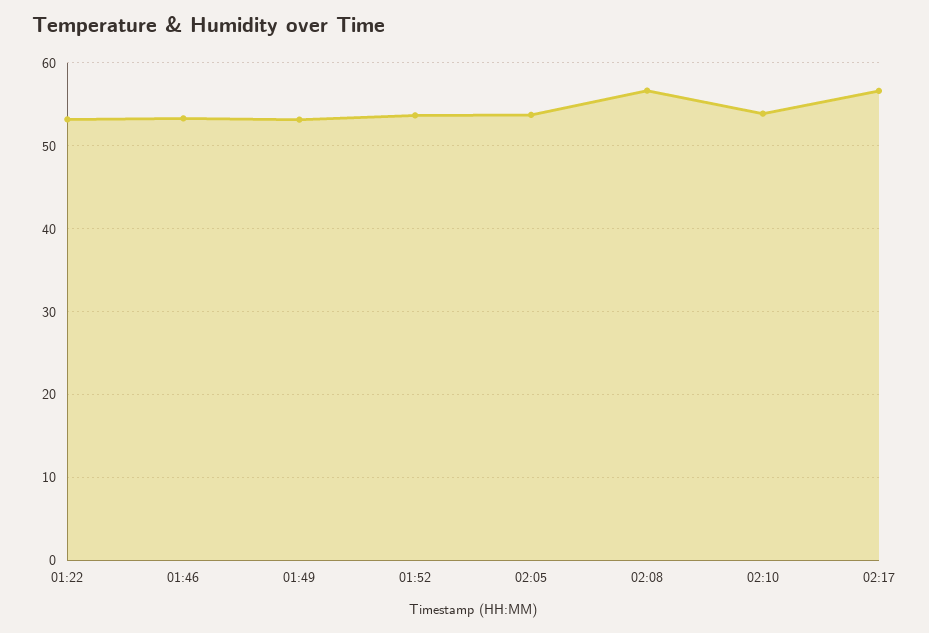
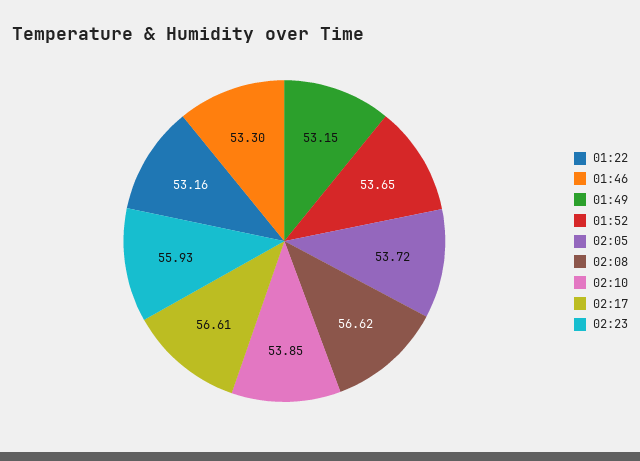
02:23: none -> 55.93

